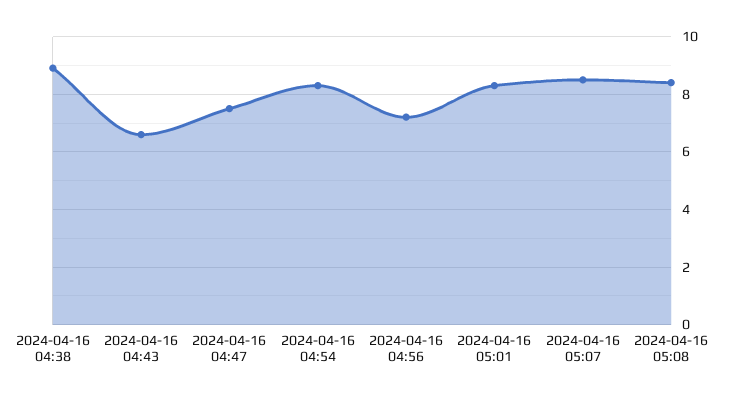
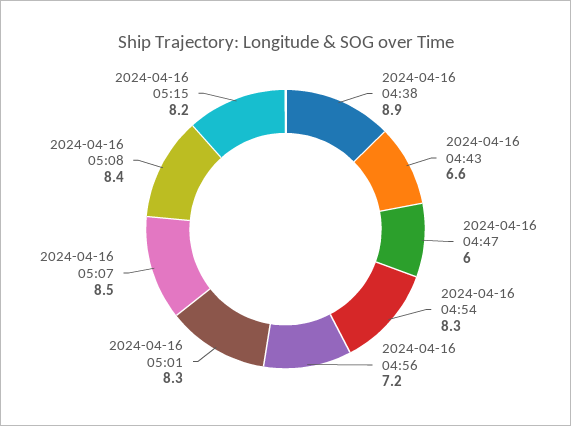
2024-04-16 04:47: 7.5 -> 6
2024-04-16 05:15: none -> 8.2

